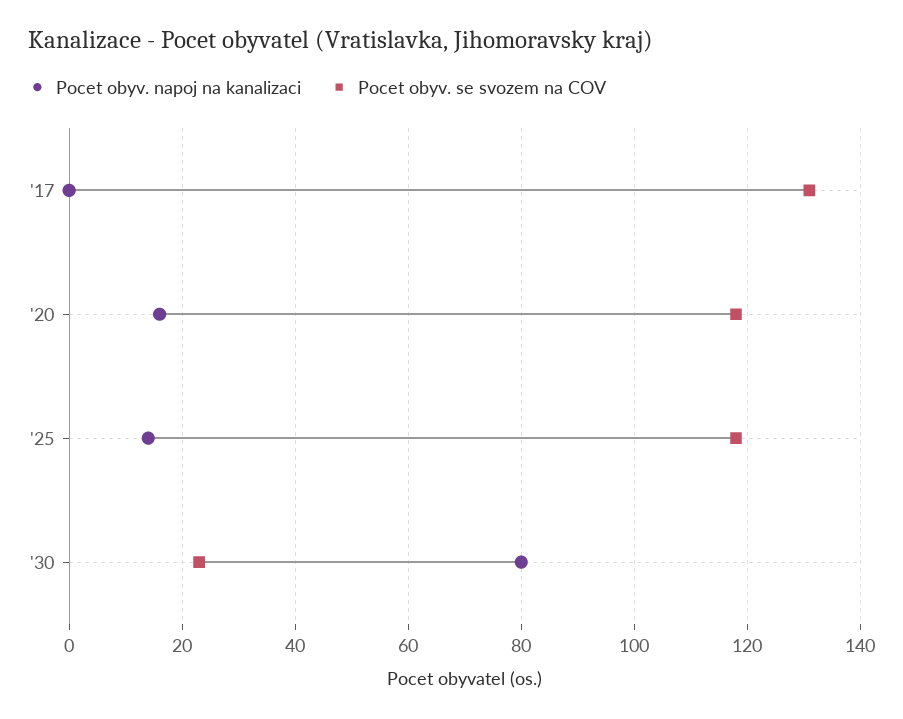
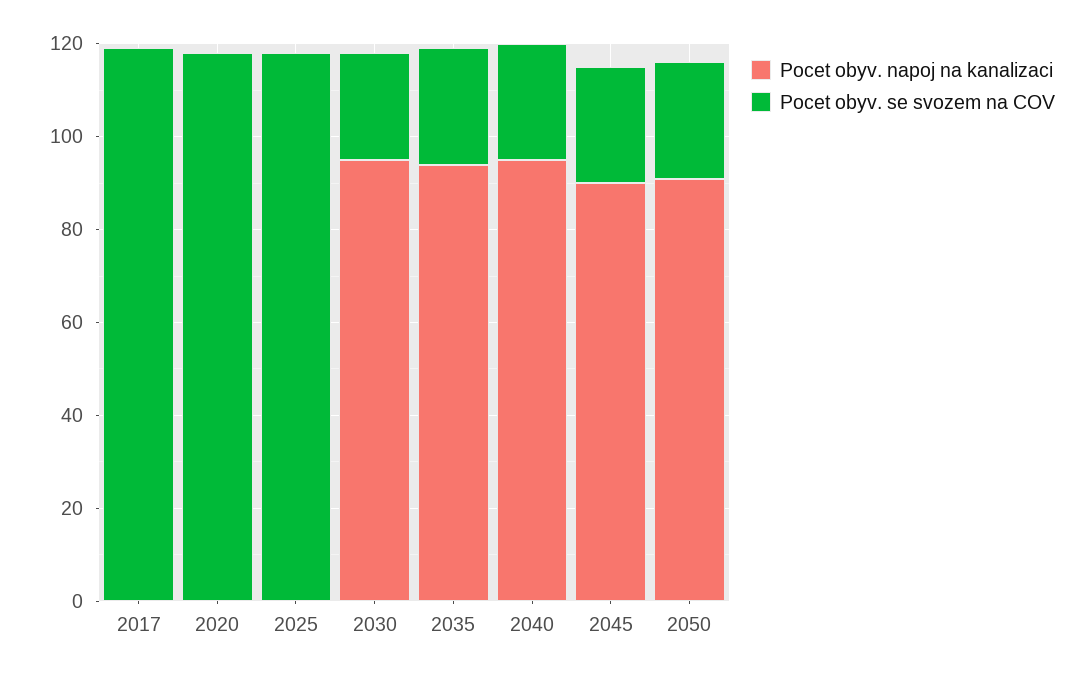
Pocet obyv. se svozem na COV, '17: 130 -> 120
Pocet obyv. napoj na kanalizaci, '20: 15 -> 0
Pocet obyv. napoj na kanalizaci, '25: 15 -> 0
Pocet obyv. napoj na kanalizaci, '30: 80 -> 95
Pocet obyv. napoj na kanalizaci, 2035: none -> 95
Pocet obyv. se svozem na COV, 2035: none -> 25
Pocet obyv. napoj na kanalizaci, 2040: none -> 95
Pocet obyv. se svozem na COV, 2040: none -> 25
Pocet obyv. napoj na kanalizaci, 2045: none -> 90
Pocet obyv. se svozem na COV, 2045: none -> 25
Pocet obyv. napoj na kanalizaci, 2050: none -> 90
Pocet obyv. se svozem na COV, 2050: none -> 25

